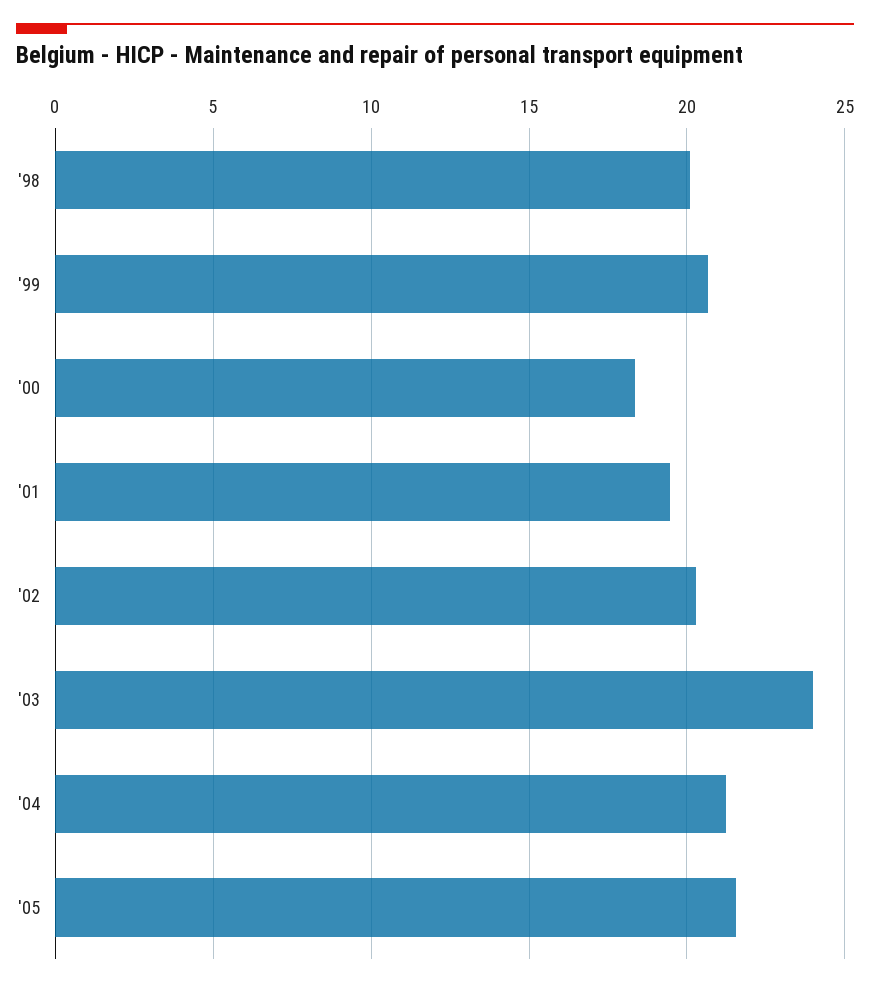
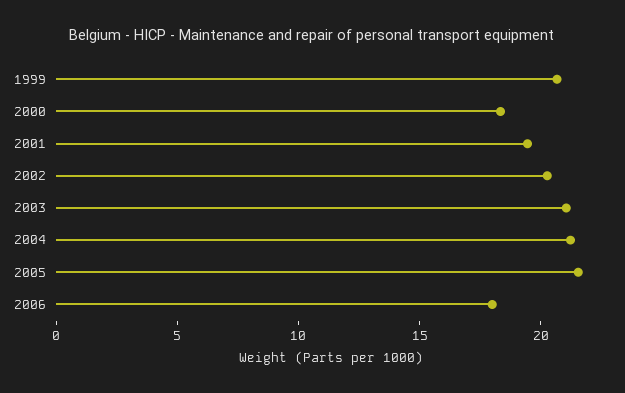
'98: 20 -> none
'03: 24 -> 21
2006: none -> 18

